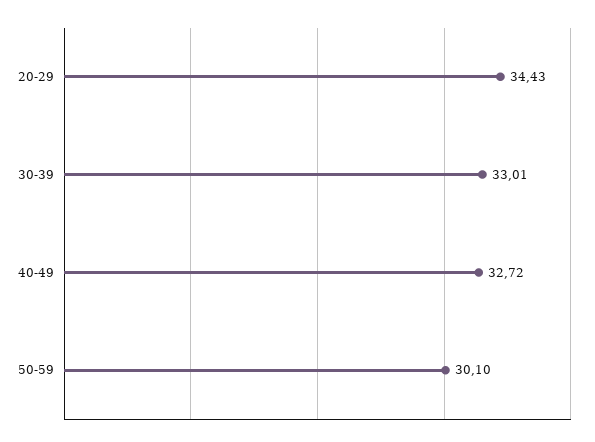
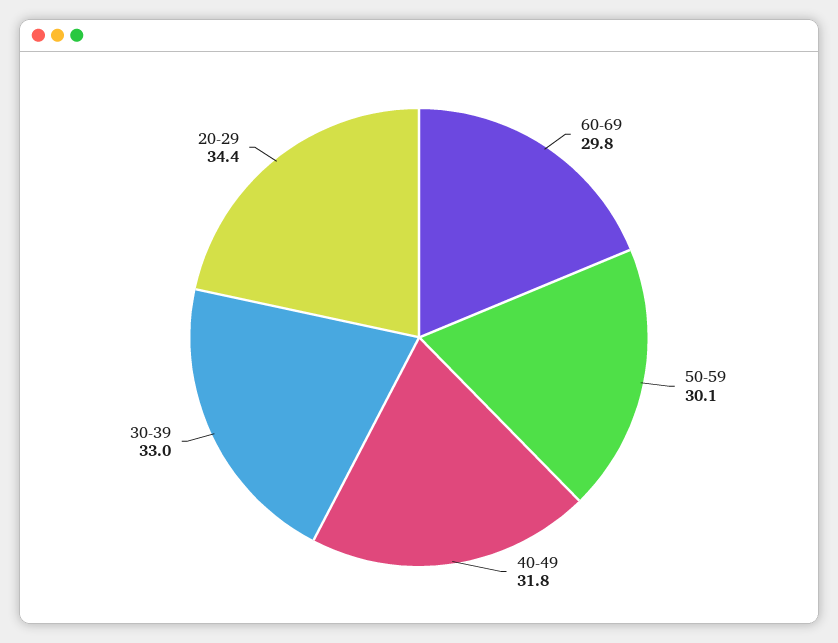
40-49: 32.72 -> 31.8
60-69: none -> 29.8

